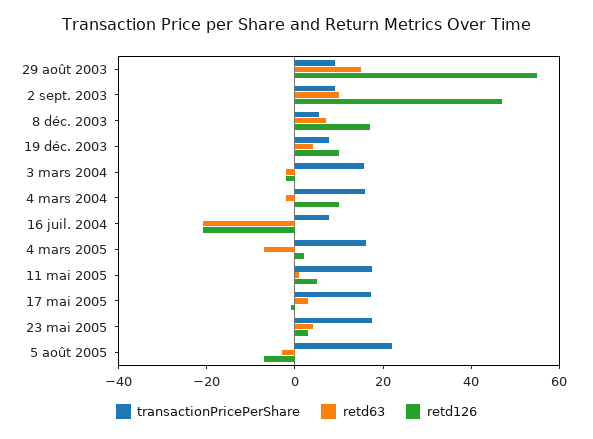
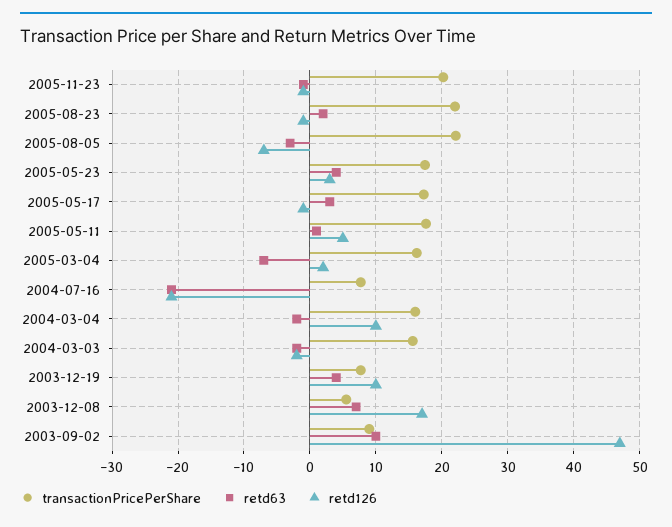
transactionPricePerShare, 29 août 2003: 10 -> none
retd63, 29 août 2003: 15 -> none
retd126, 29 août 2003: 55 -> none
transactionPricePerShare, 2005-11-23: none -> 20
retd63, 2005-11-23: none -> -1
retd126, 2005-11-23: none -> -1
transactionPricePerShare, 2005-08-23: none -> 22
retd63, 2005-08-23: none -> 2
retd126, 2005-08-23: none -> -1

